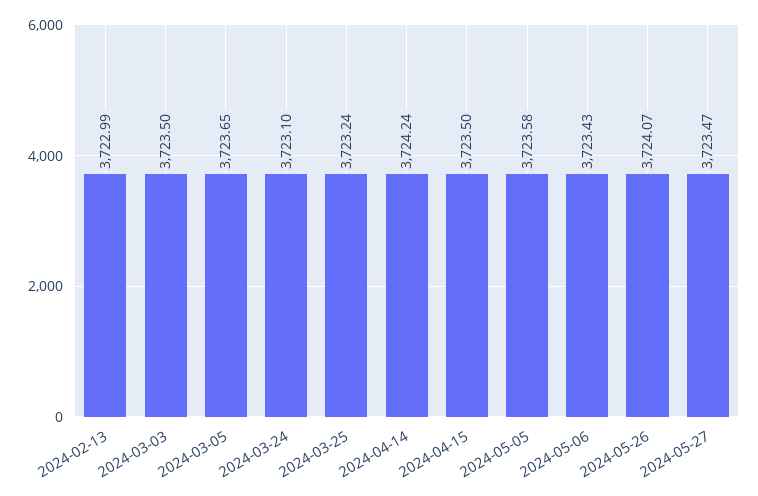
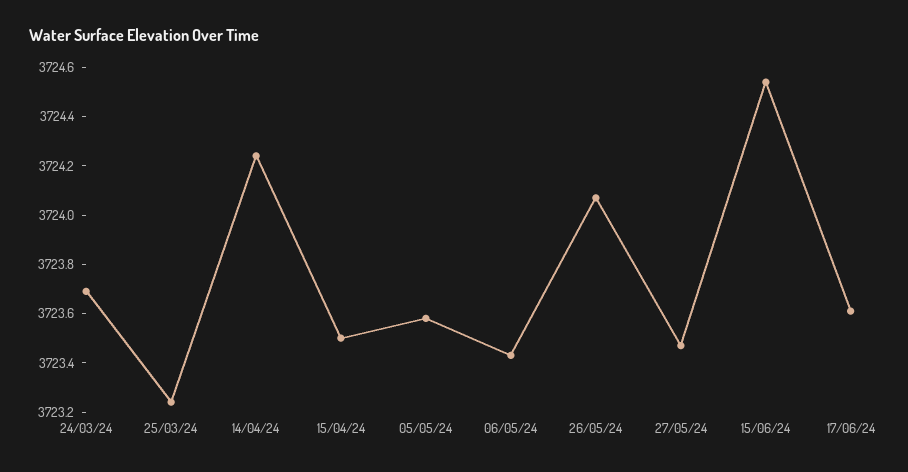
2024-02-13: 3722.99 -> none
2024-03-03: 3723.5 -> none
2024-03-05: 3723.65 -> none
2024-03-24: 3723.1 -> 3723.7
15/06/24: none -> 3724.55
17/06/24: none -> 3723.6

